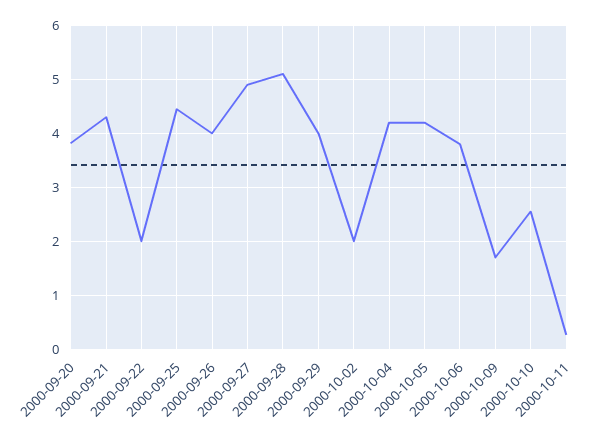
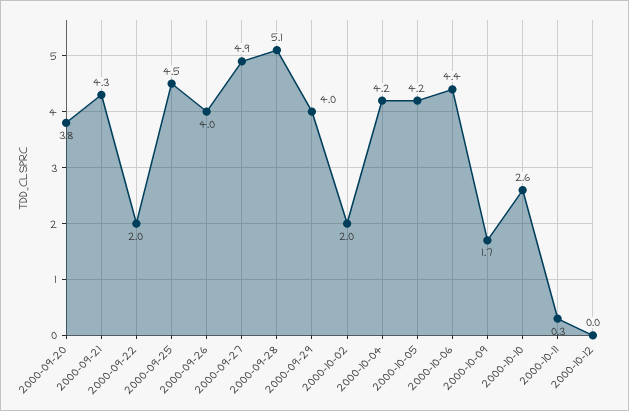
2000-10-06: 3.8 -> 4.4
2000-10-12: none -> 0

